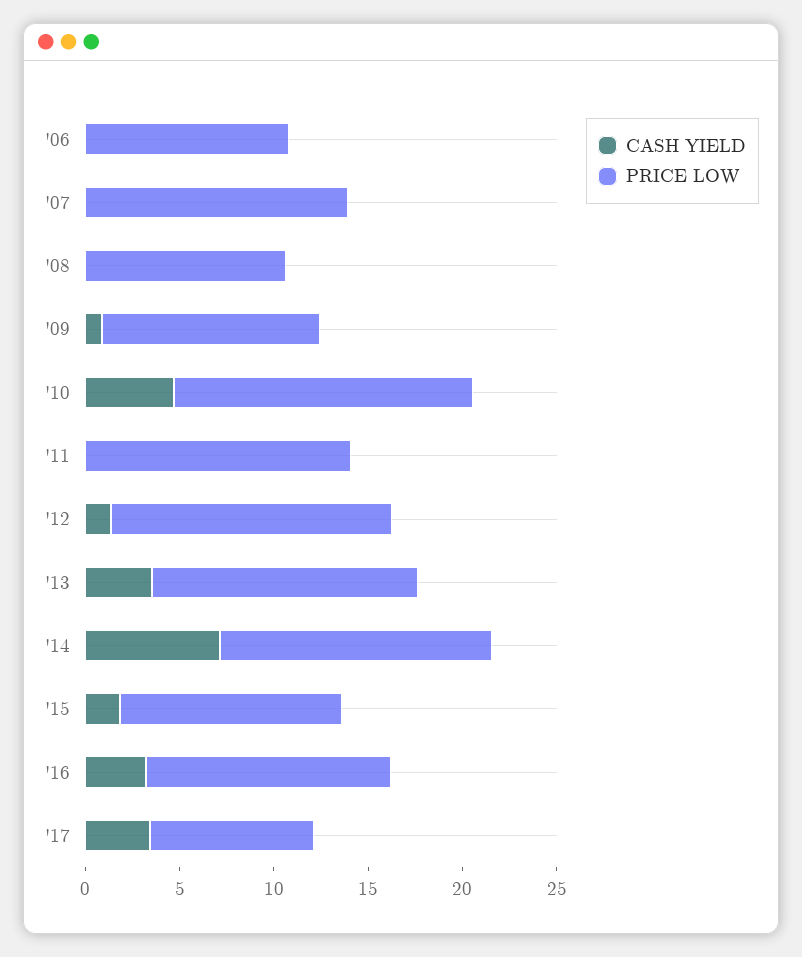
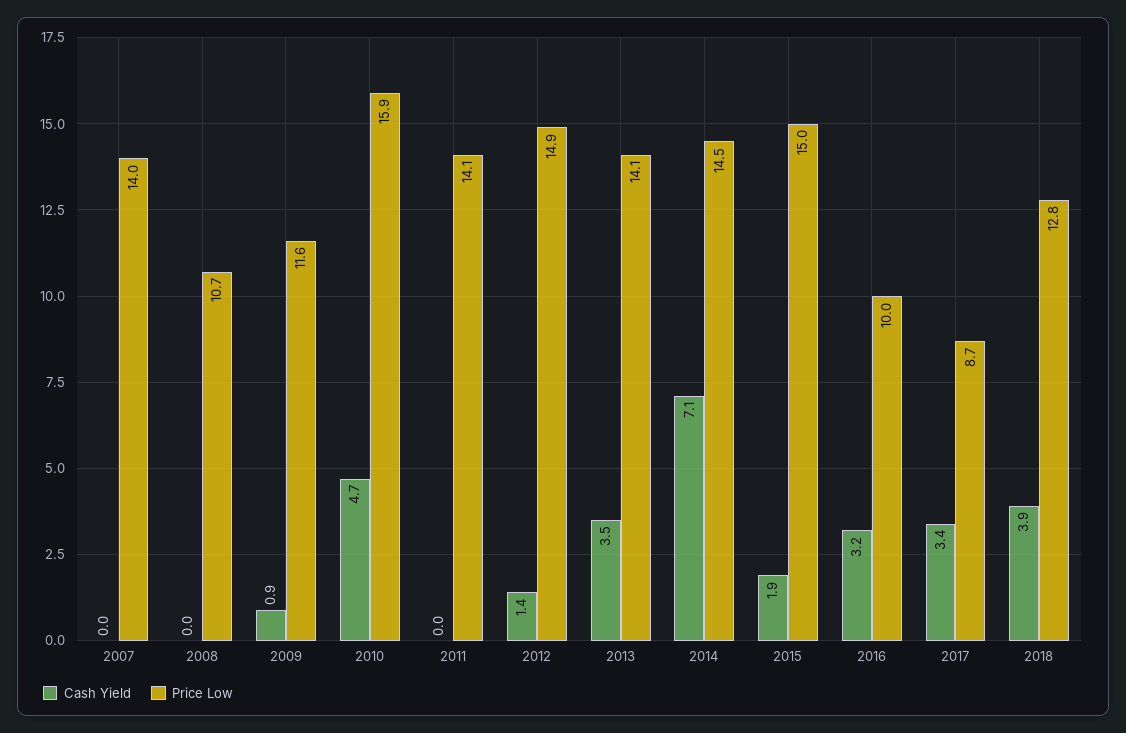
CASH YIELD, '06: 0 -> none
PRICE LOW, '06: 11 -> none
PRICE LOW, '15: 12 -> 15
PRICE LOW, '16: 13 -> 10
CASH YIELD, 2018: none -> 3.9
PRICE LOW, 2018: none -> 12.8

